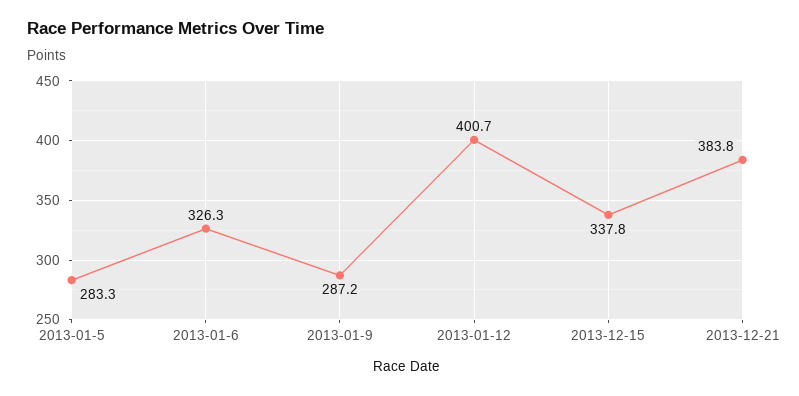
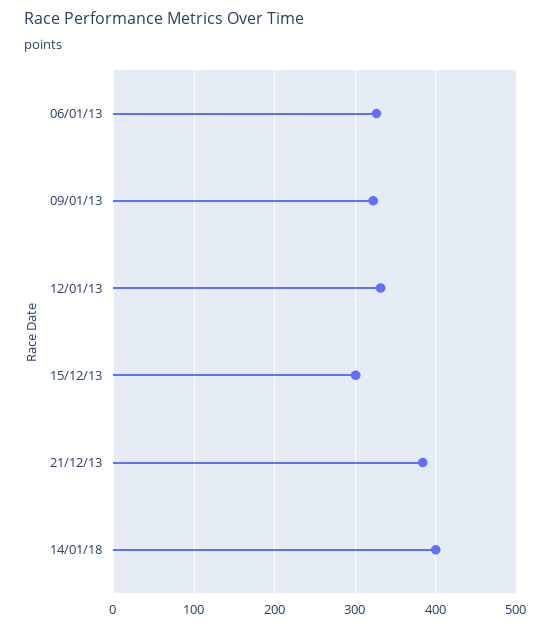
2013-01-5: 283.3 -> none
2013-01-9: 287.2 -> 320
2013-01-12: 400.7 -> 330
2013-12-15: 337.8 -> 300
14/01/18: none -> 400

